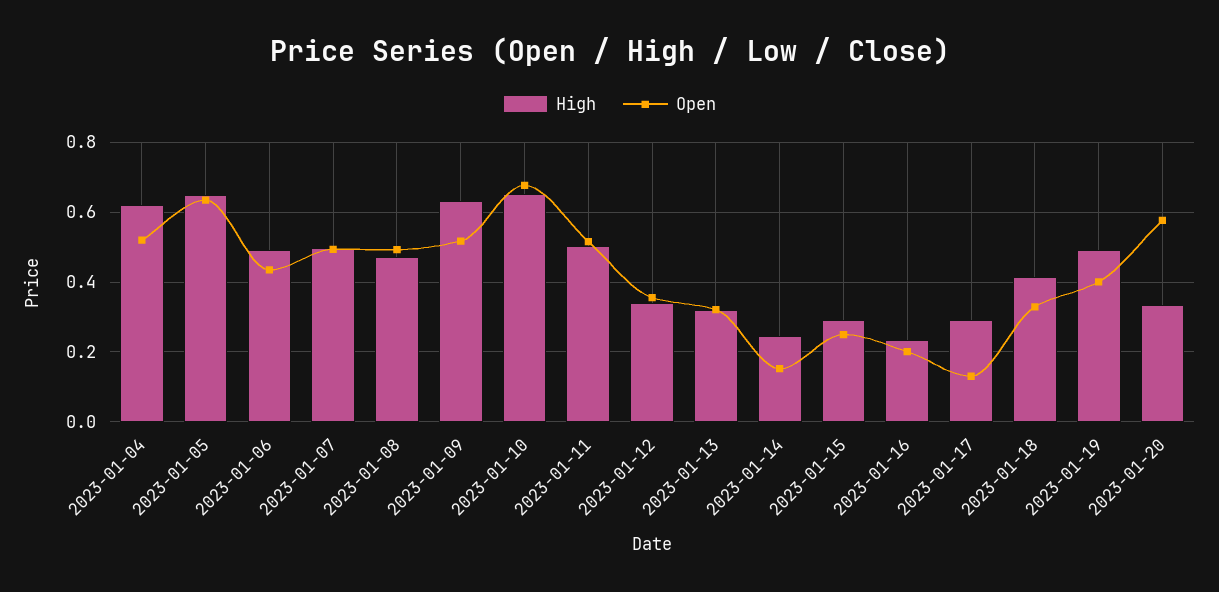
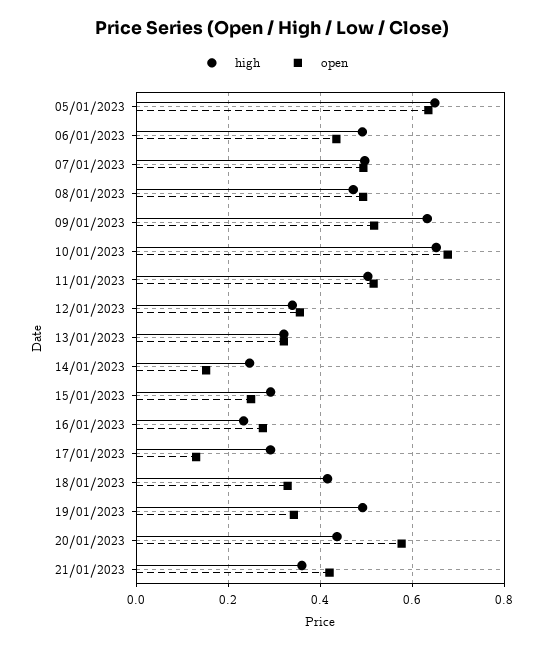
High, 2023-01-04: 0.62 -> none
Open, 2023-01-04: 0.52 -> none
Open, 2023-01-16: 0.2 -> 0.28
Open, 2023-01-19: 0.4 -> 0.34
High, 2023-01-20: 0.34 -> 0.44
High, 21/01/2023: none -> 0.36
Open, 21/01/2023: none -> 0.42

